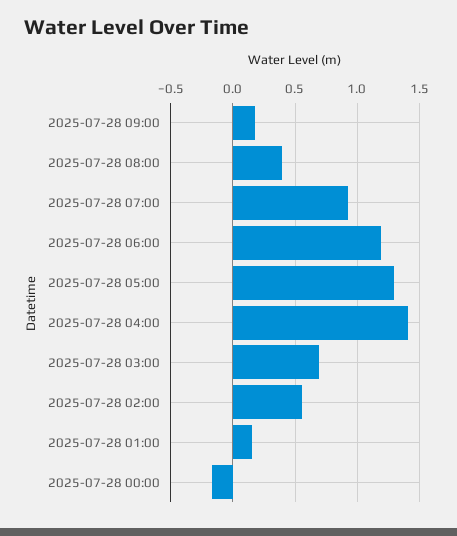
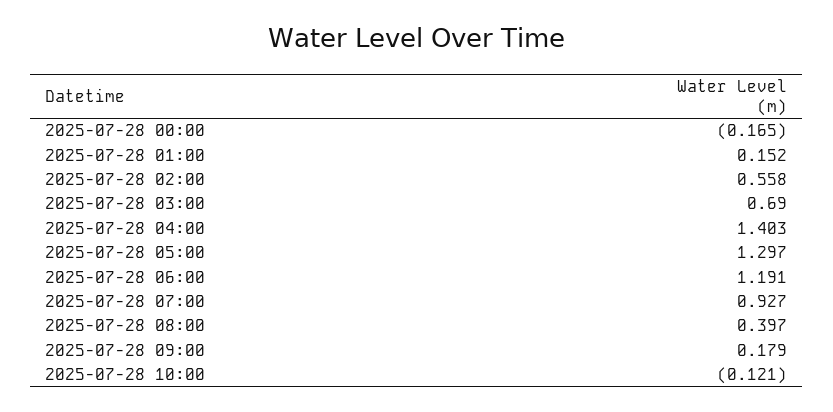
2025-07-28 10:00: none -> -0.121

